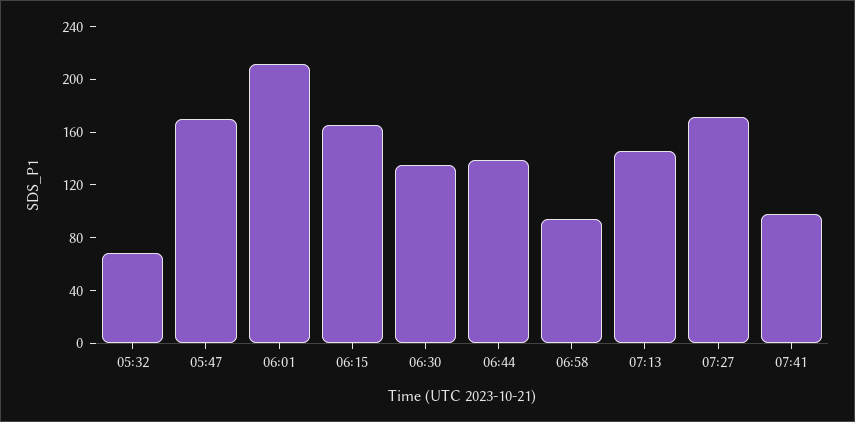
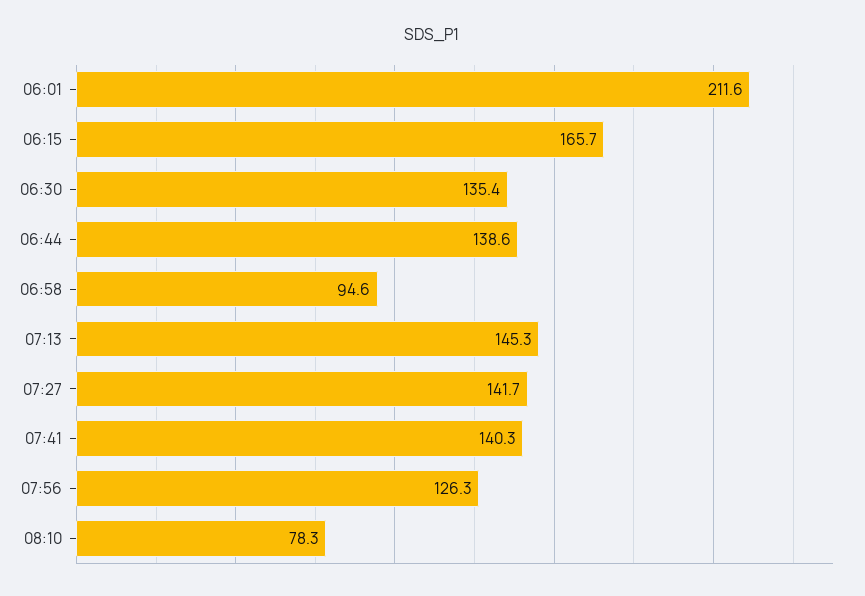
05:32: 70 -> none
05:47: 170 -> none
07:27: 170 -> 141.7
07:41: 100 -> 140.3
07:56: none -> 126.3
08:10: none -> 78.3

